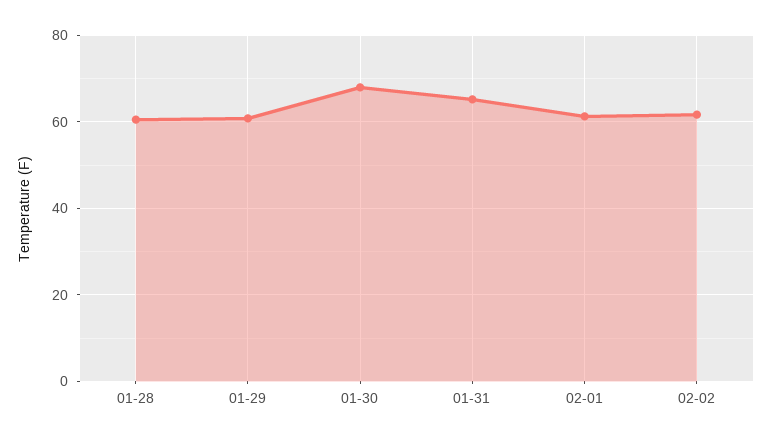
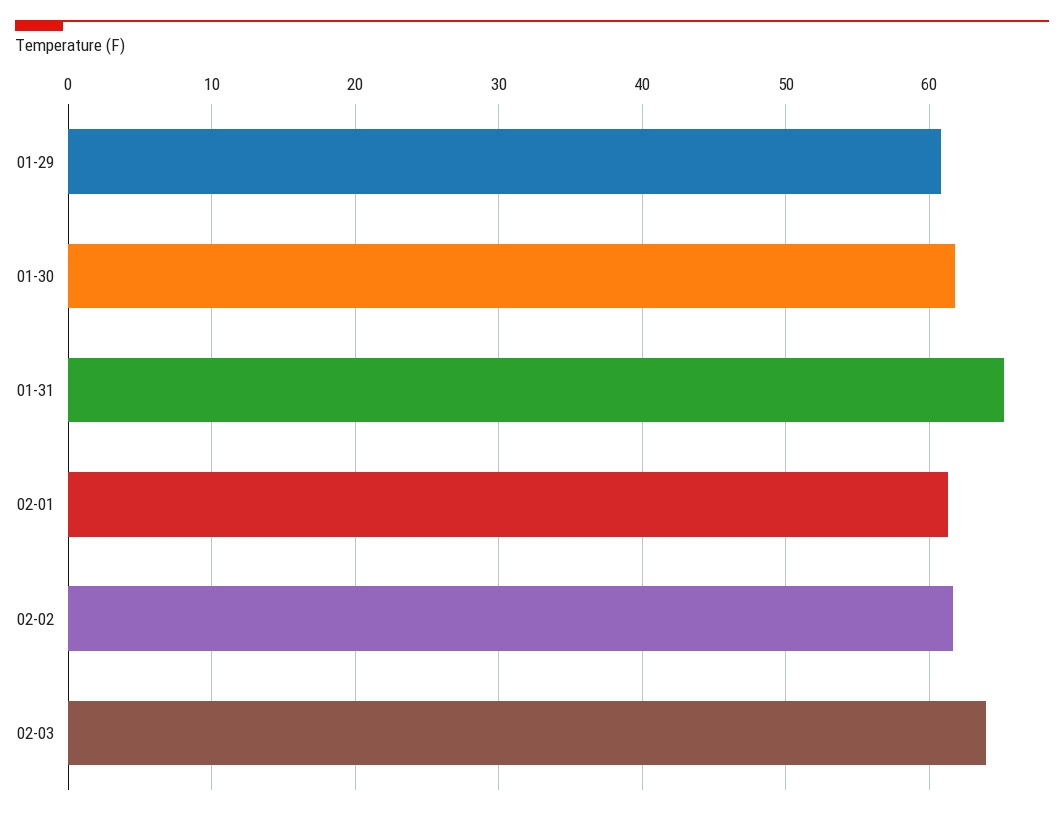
01-28: 60 -> none
01-30: 68 -> 62
02-03: none -> 64

